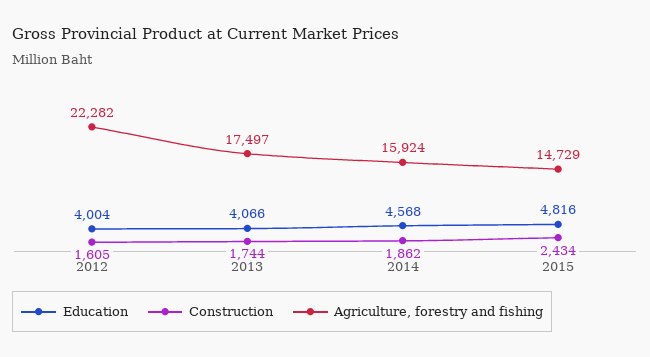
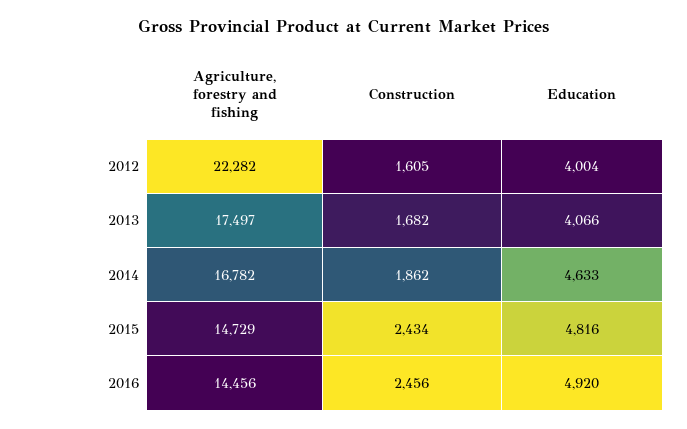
Construction, 2013: 1744 -> 1682
Education, 2014: 4568 -> 4633
Agriculture, forestry and fishing, 2014: 15924 -> 16782
Agriculture, forestry and fishing, 2016: none -> 14456
Construction, 2016: none -> 2456
Education, 2016: none -> 4920

